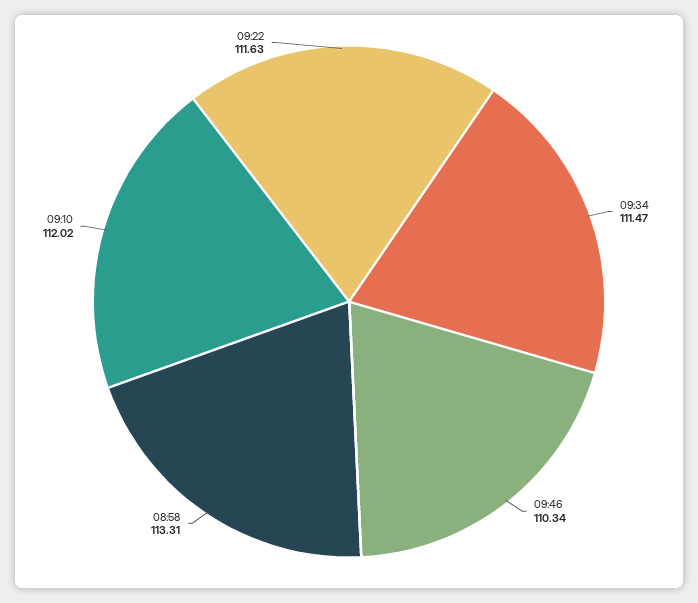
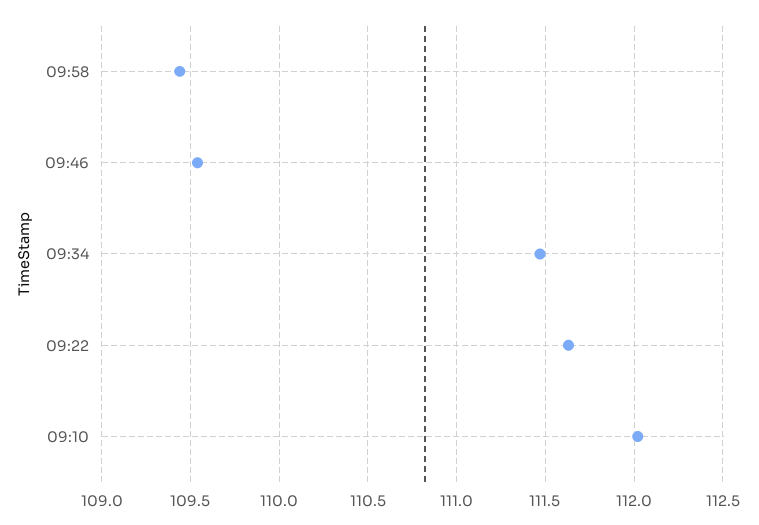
09:46: 110.34 -> 109.55
08:58: 113.31 -> none
09:58: none -> 109.45

